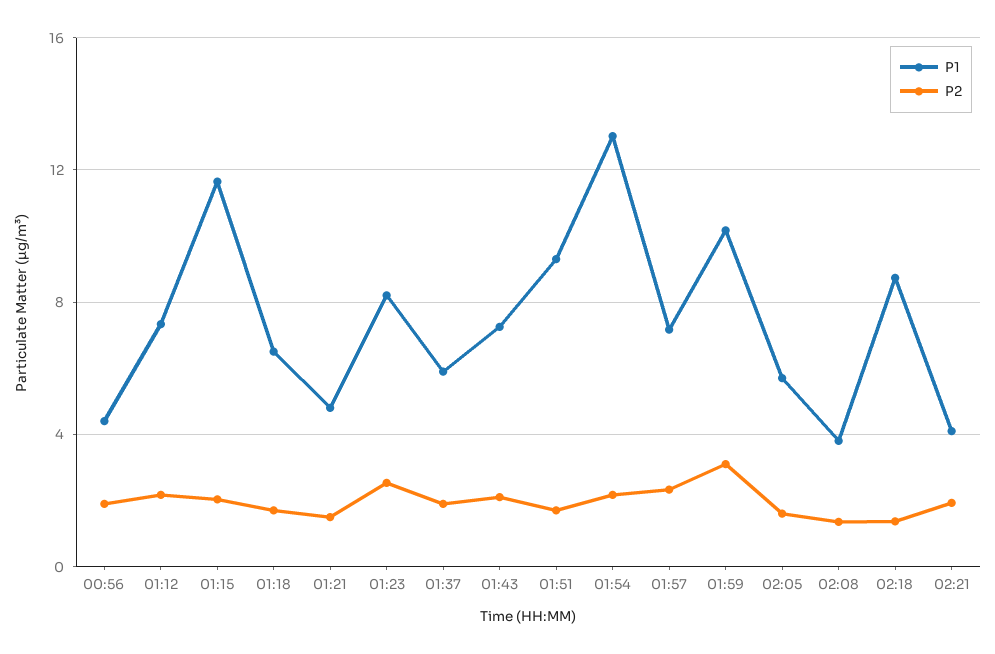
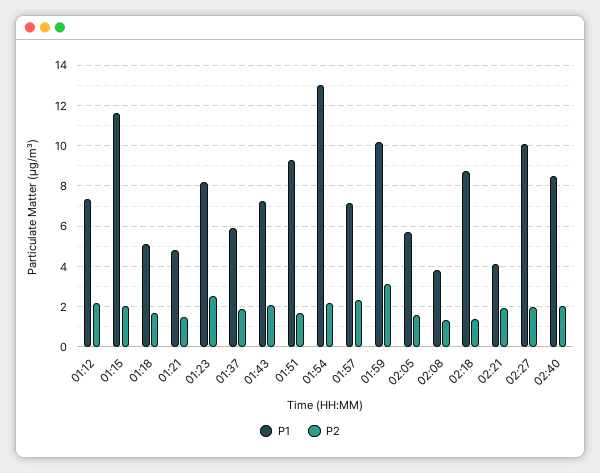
P1, 00:56: 4.5 -> none
P2, 00:56: 2 -> none
P1, 01:18: 6.5 -> 5
P1, 02:27: none -> 10
P2, 02:27: none -> 2
P1, 02:40: none -> 8.5
P2, 02:40: none -> 2

